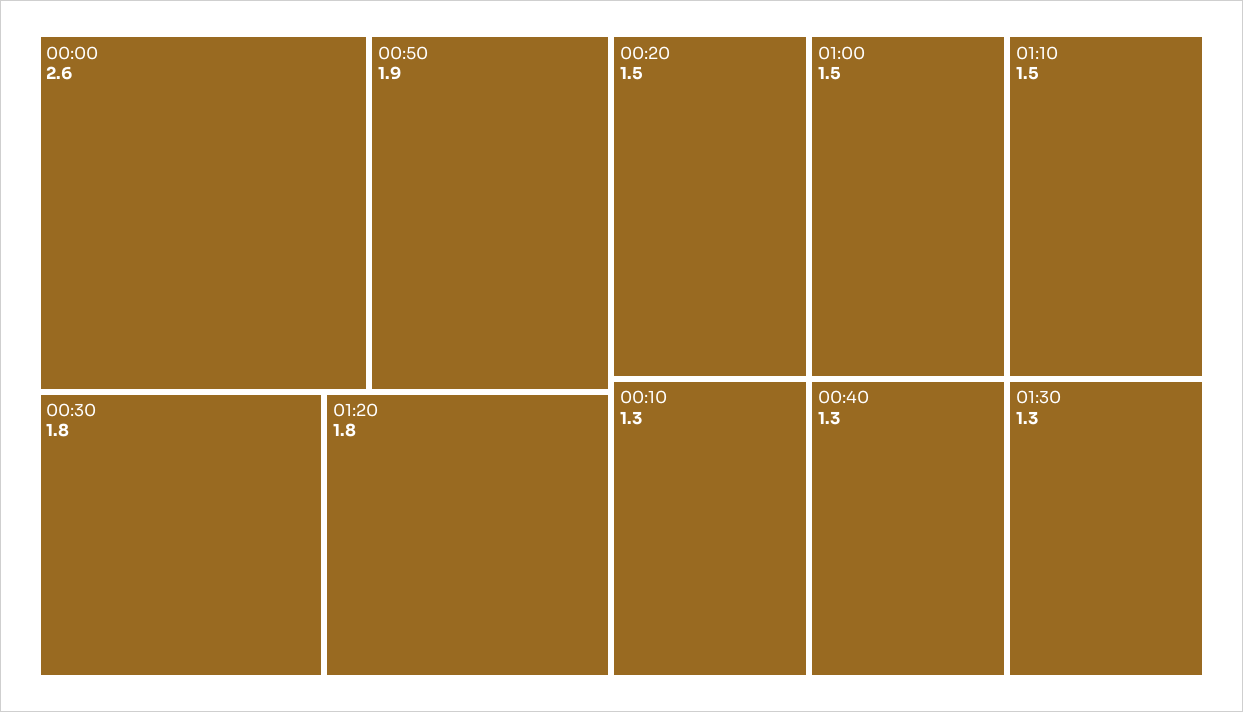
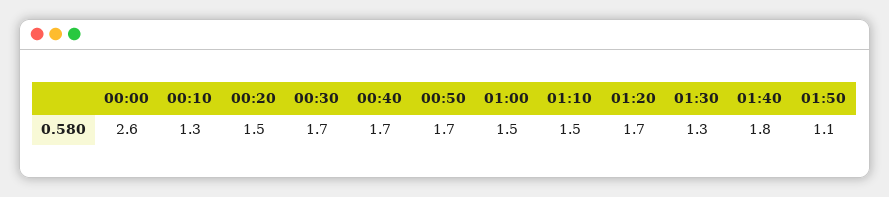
00:50: 1.9 -> 1.7
00:30: 1.8 -> 1.7
01:20: 1.8 -> 1.7
00:40: 1.3 -> 1.7
01:40: none -> 1.8
01:50: none -> 1.1

